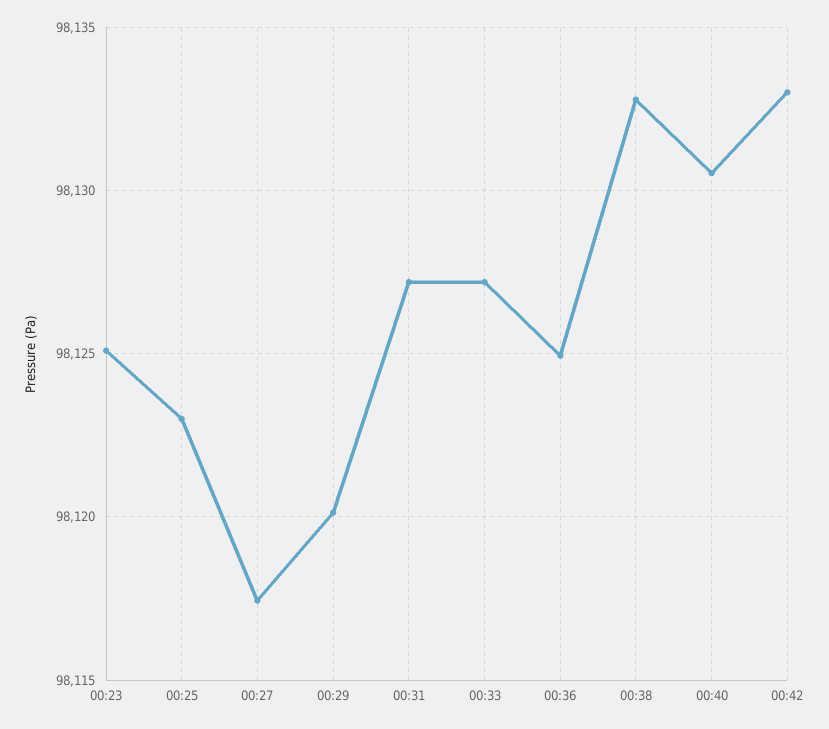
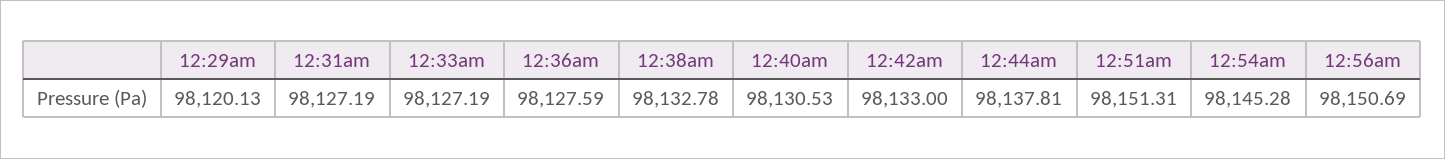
00:23: 98125 -> none
00:25: 98123 -> none
00:27: 98117.5 -> none
00:36: 98125 -> 98127.59
12:44am: none -> 98137.81
12:51am: none -> 98151.31
12:54am: none -> 98145.28
12:56am: none -> 98150.69

